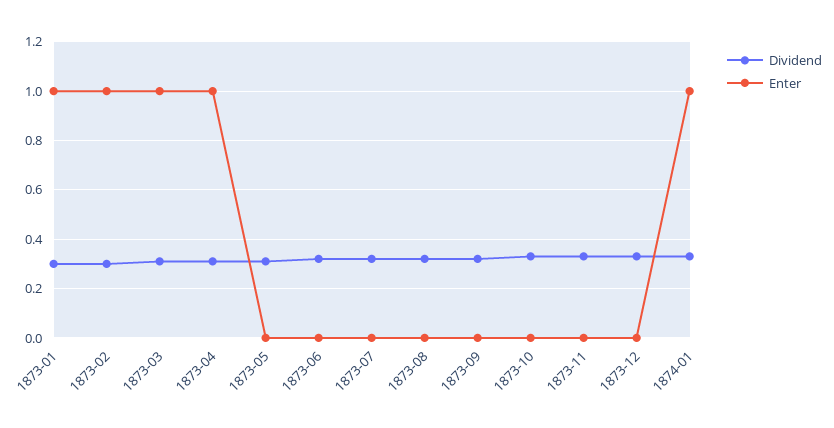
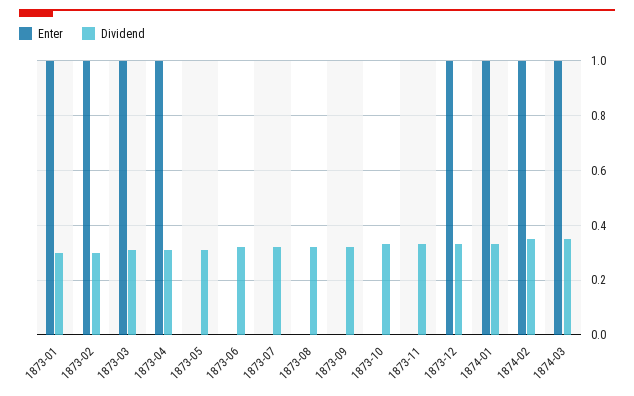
Enter, 1873-12: 0 -> 1
Enter, 1874-02: none -> 1
Dividend, 1874-02: none -> 0.35
Enter, 1874-03: none -> 1
Dividend, 1874-03: none -> 0.35

